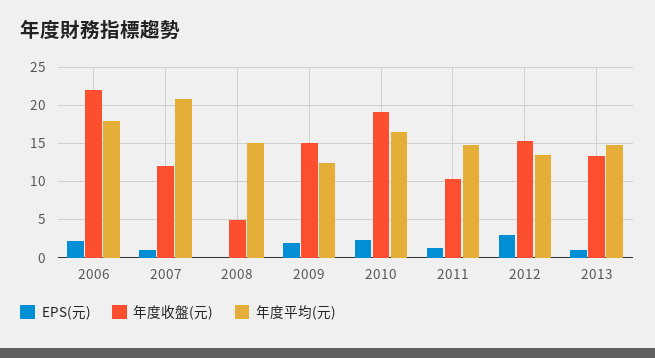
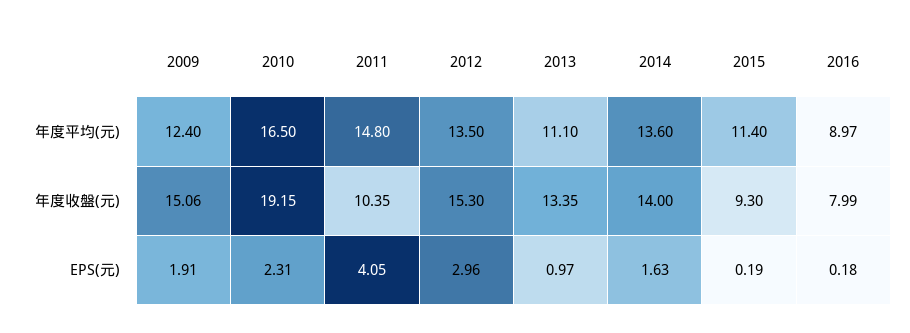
EPS(元), 2006: 2 -> none
年度收盤(元), 2006: 22 -> none
年度平均(元), 2006: 18 -> none
EPS(元), 2007: 1 -> none
年度收盤(元), 2007: 12 -> none
年度平均(元), 2007: 21 -> none
EPS(元), 2008: 0 -> none
年度收盤(元), 2008: 5 -> none
年度平均(元), 2008: 15 -> none
EPS(元), 2011: 1 -> 4.05
年度平均(元), 2013: 15 -> 11.1
年度平均(元), 2014: none -> 13.6
年度平均(元), 2015: none -> 11.4
年度平均(元), 2016: none -> 8.97
年度收盤(元), 2014: none -> 14
年度收盤(元), 2015: none -> 9.3
年度收盤(元), 2016: none -> 7.99
EPS(元), 2014: none -> 1.63
EPS(元), 2015: none -> 0.19
EPS(元), 2016: none -> 0.18

